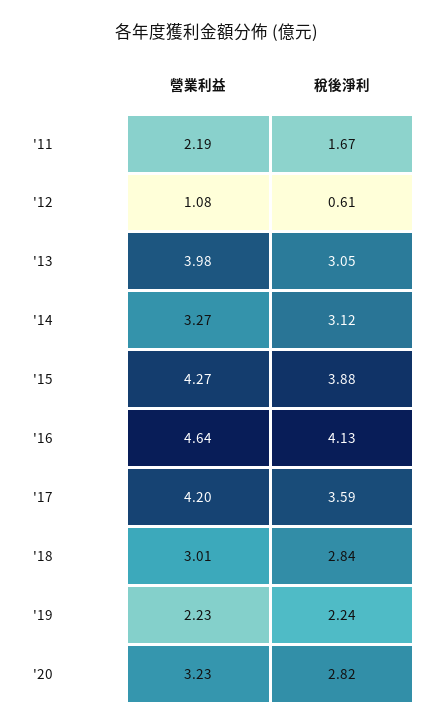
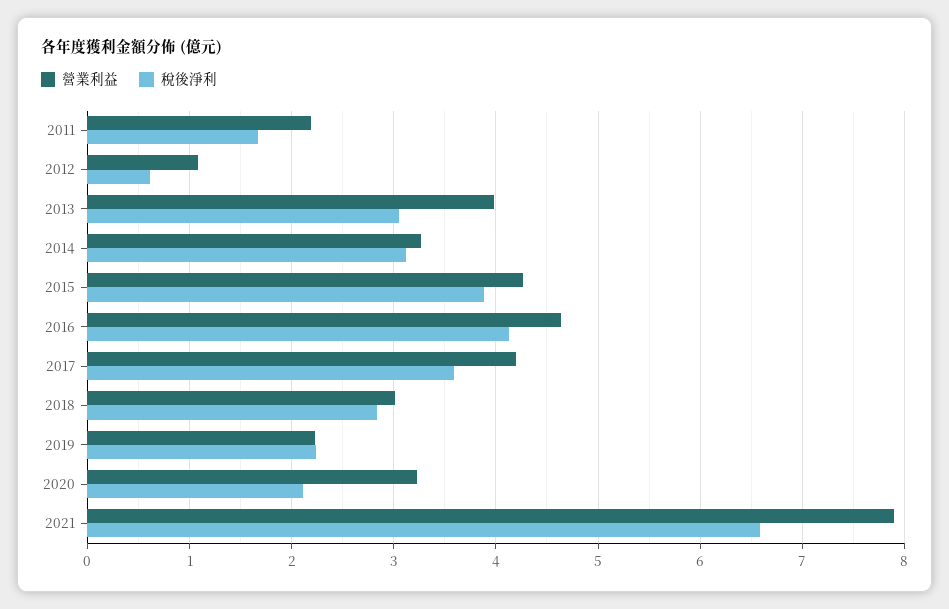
稅後淨利, '20: 2.82 -> 2.1
營業利益, 2021: none -> 7.9
稅後淨利, 2021: none -> 6.6

